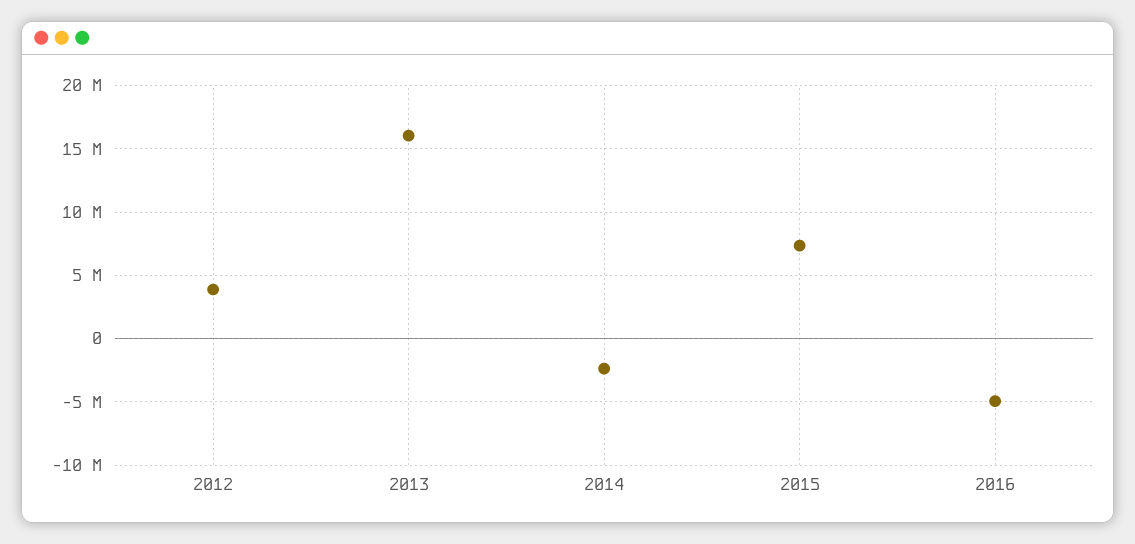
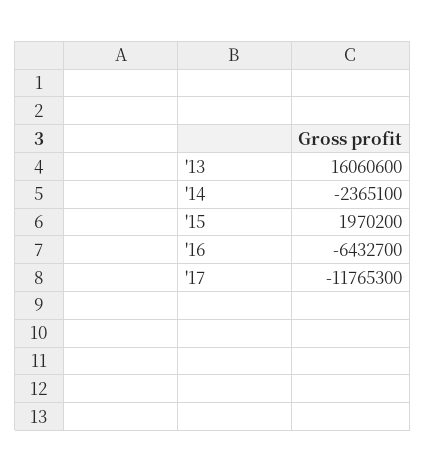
2012: 4000000 -> none
2015: 7500000 -> 1970200
2016: -5000000 -> -6432700
'17: none -> -11765300

